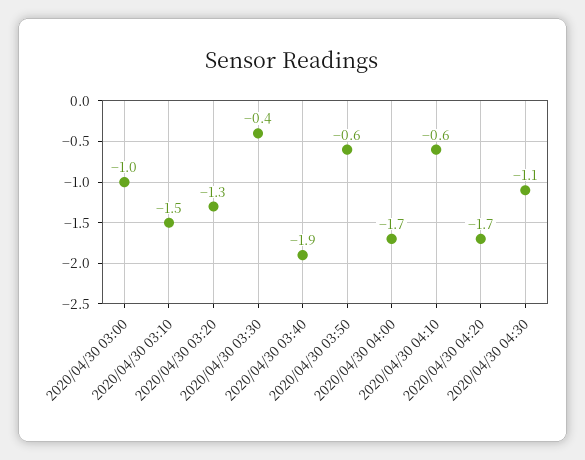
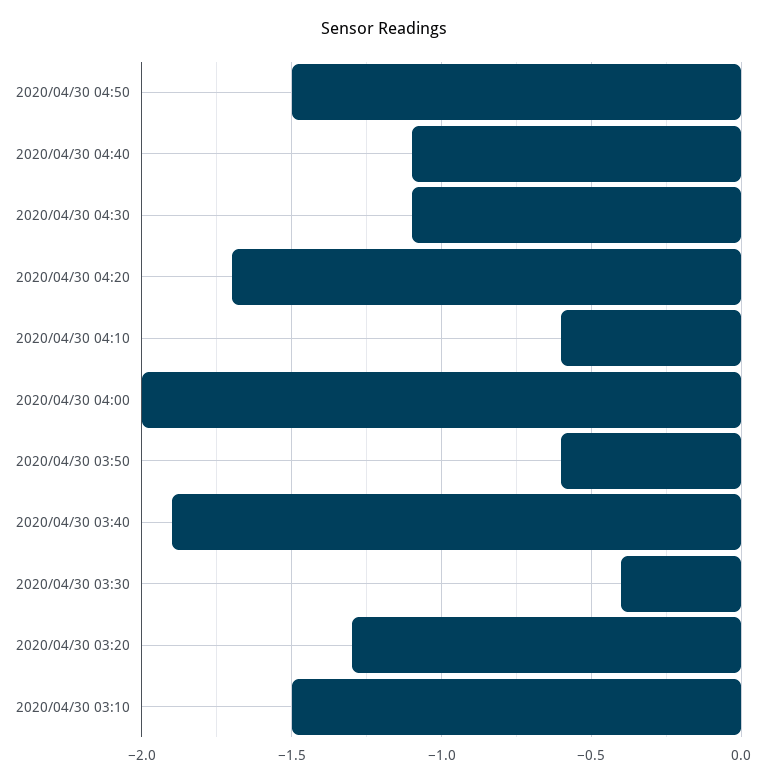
2020/04/30 03:00: -1 -> none
2020/04/30 04:00: -1.7 -> -2
2020/04/30 04:50: none -> -1.5
2020/04/30 04:40: none -> -1.1

